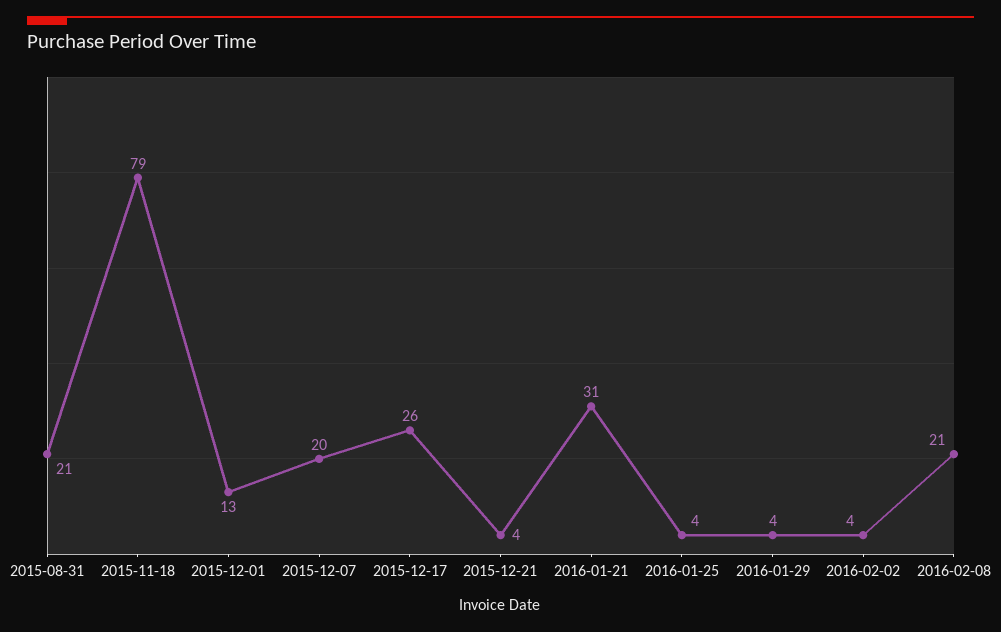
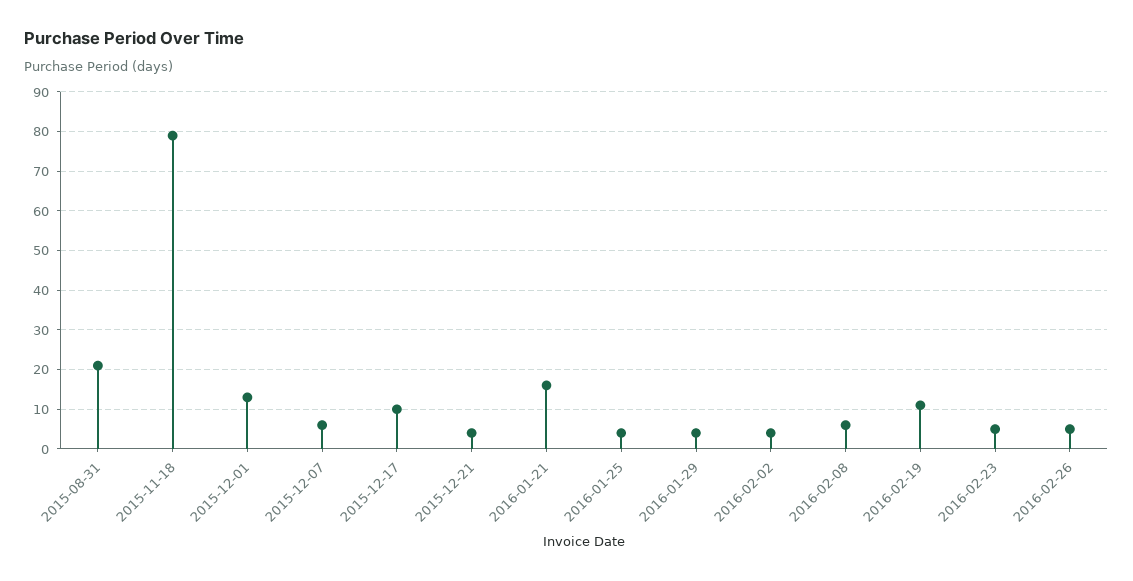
2015-12-07: 20 -> 5
2015-12-17: 26 -> 10
2016-01-21: 31 -> 15
2016-02-08: 21 -> 5
2016-02-19: none -> 10
2016-02-23: none -> 5
2016-02-26: none -> 5

